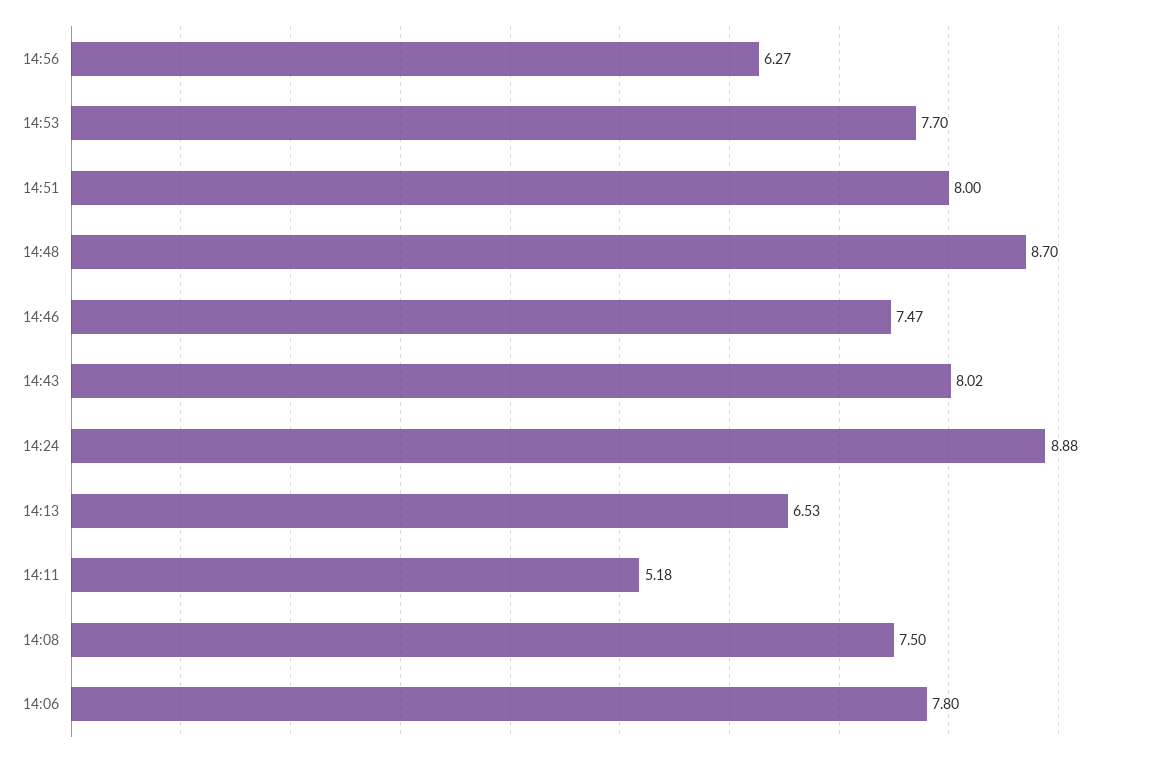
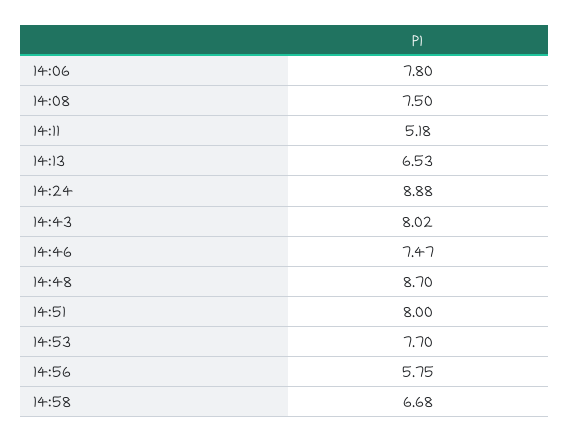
14:56: 6.27 -> 5.75
14:58: none -> 6.68

